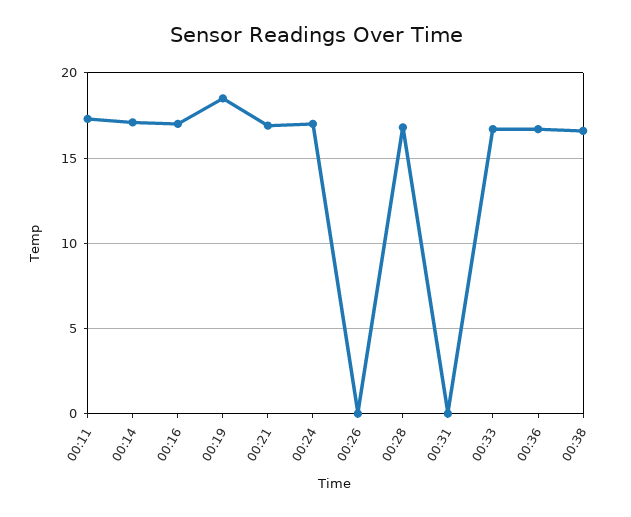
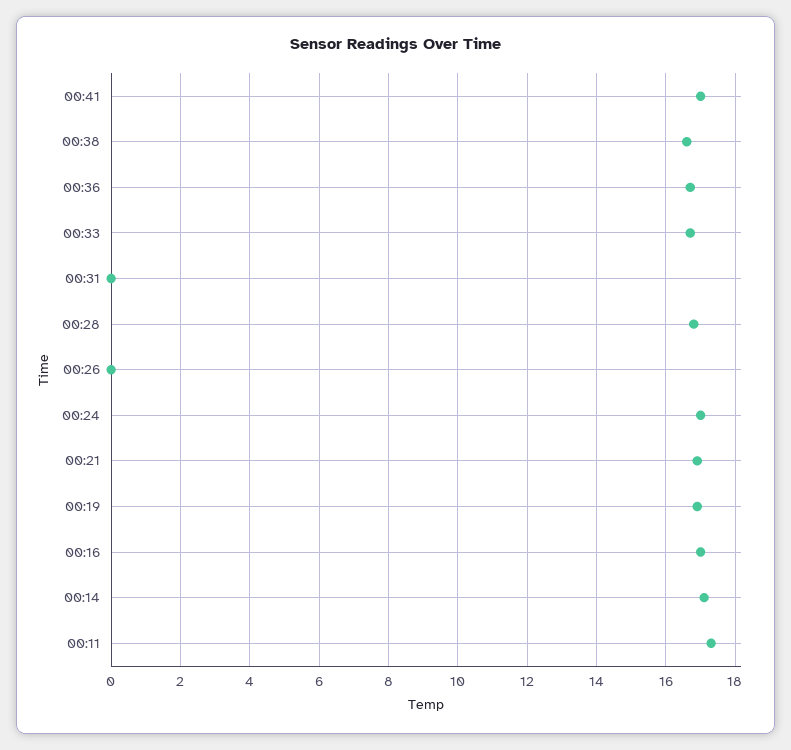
00:19: 18.5 -> 17
00:41: none -> 17

